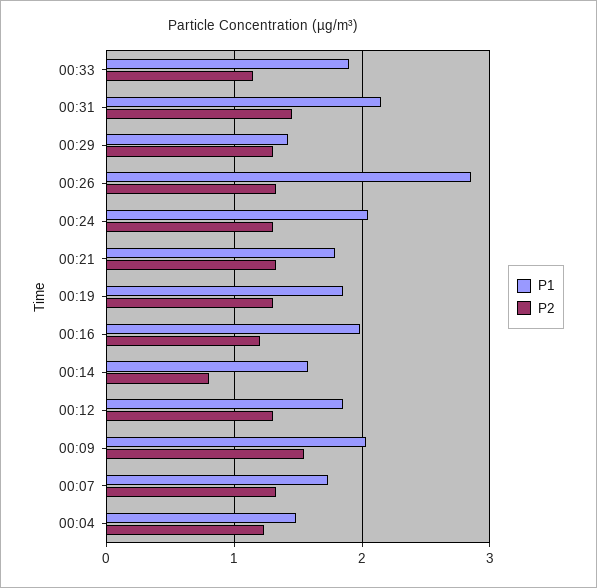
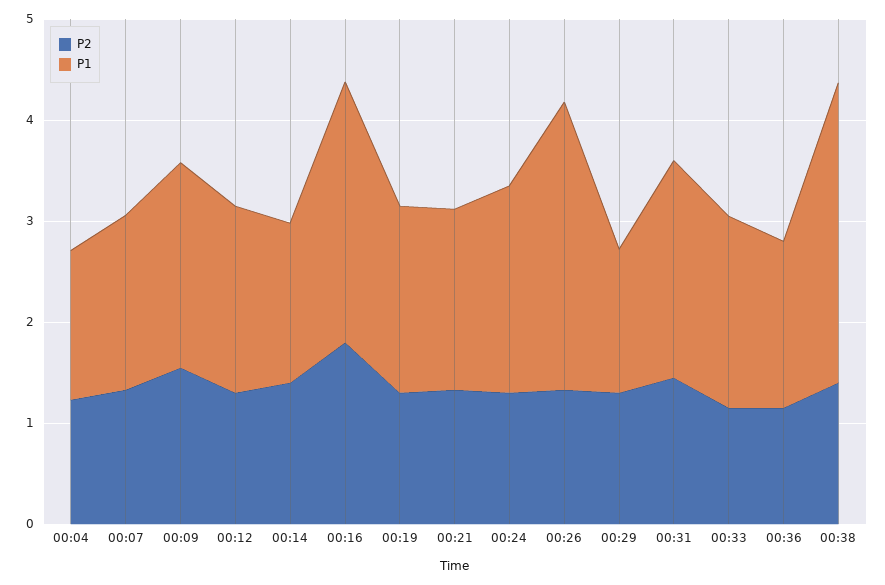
P1, 00:16: 2 -> 2.6
P2, 00:16: 1.2 -> 1.8
P2, 00:14: 0.8 -> 1.4
P2, 00:36: none -> 1.2
P1, 00:36: none -> 1.6
P2, 00:38: none -> 1.4
P1, 00:38: none -> 3

